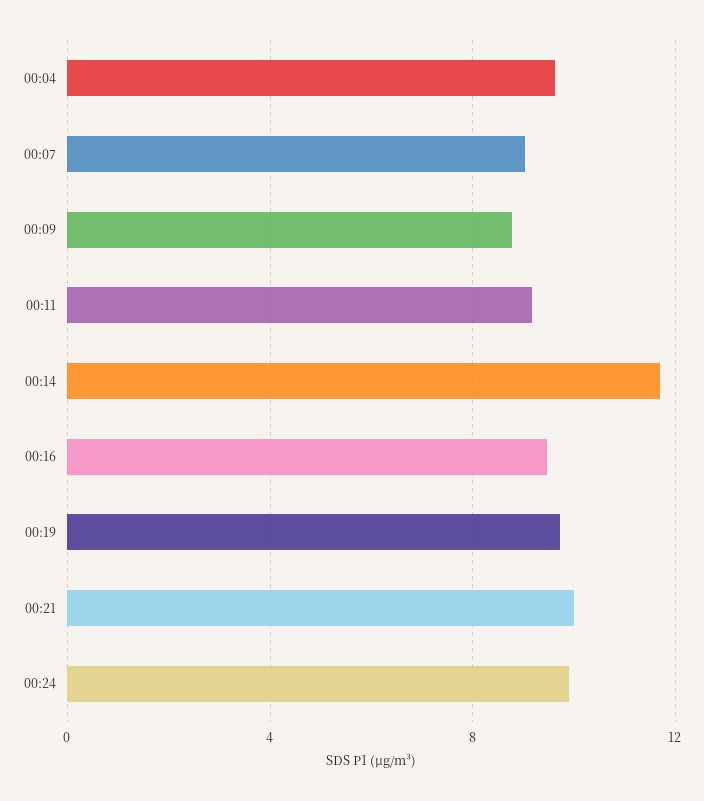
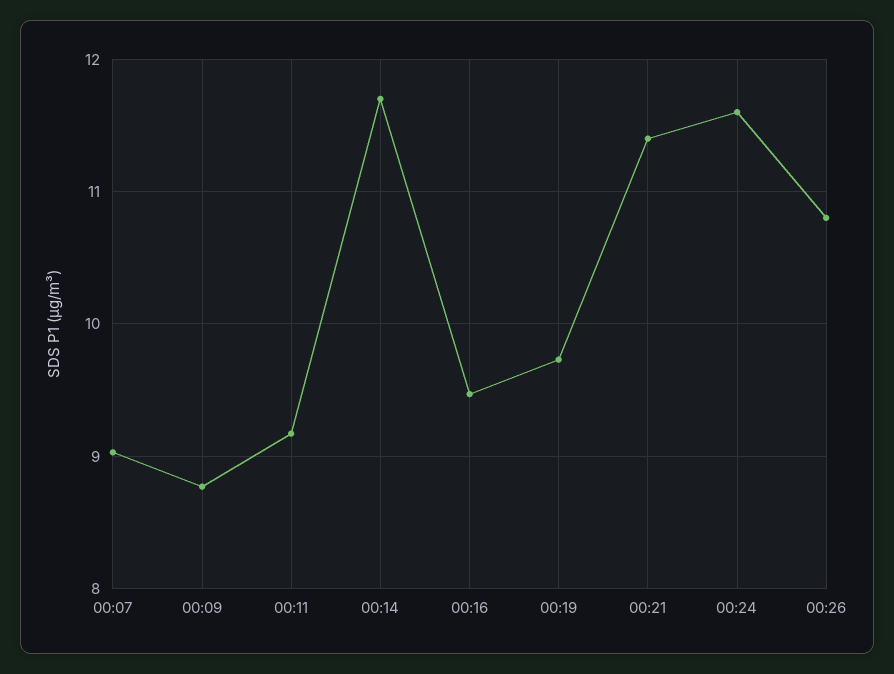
00:04: 9.5 -> none
00:21: 10 -> 11.4
00:24: 10 -> 11.6
00:26: none -> 10.8

